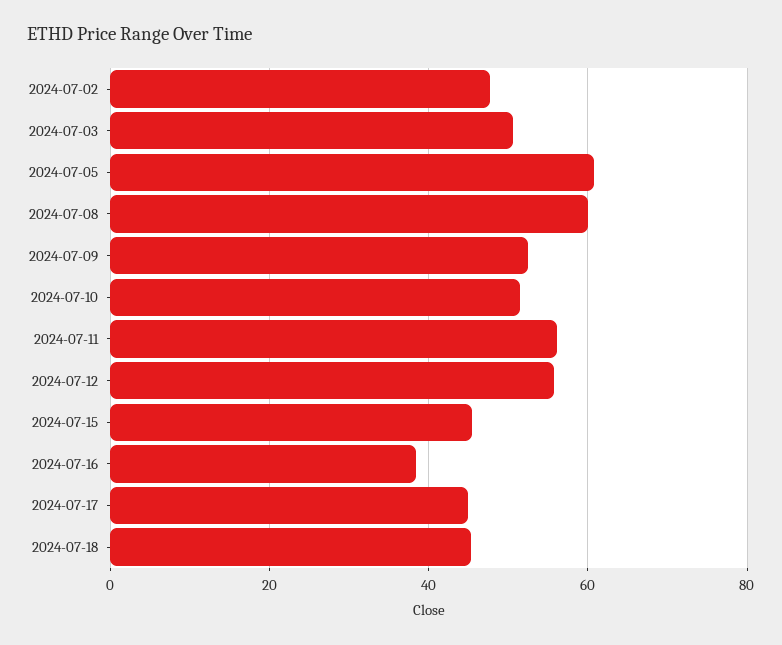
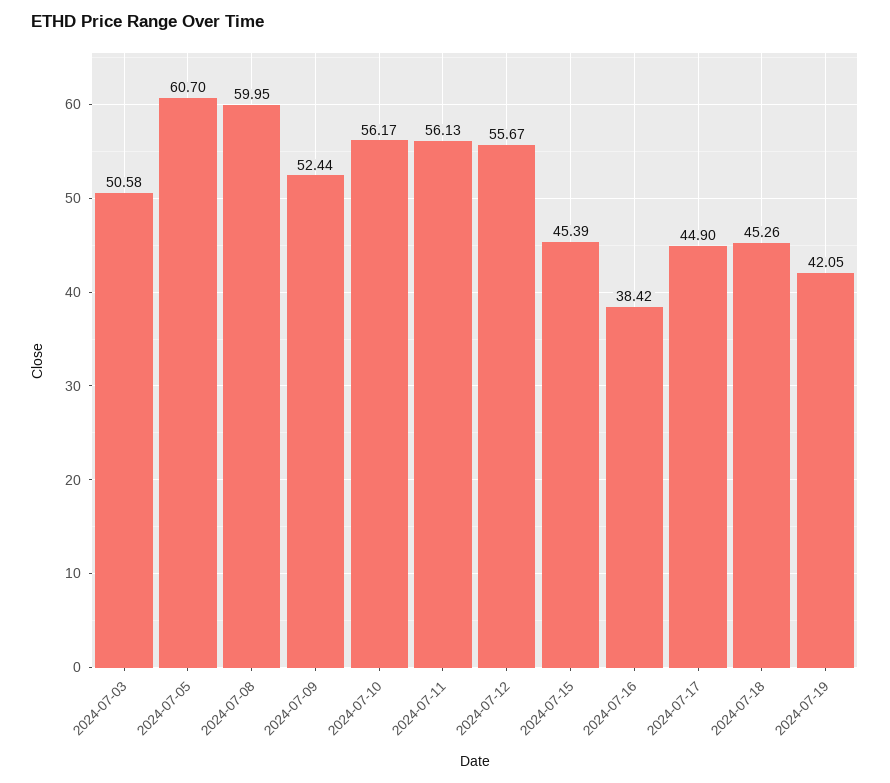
2024-07-02: 48 -> none
2024-07-10: 52 -> 56.17
2024-07-19: none -> 42.05

